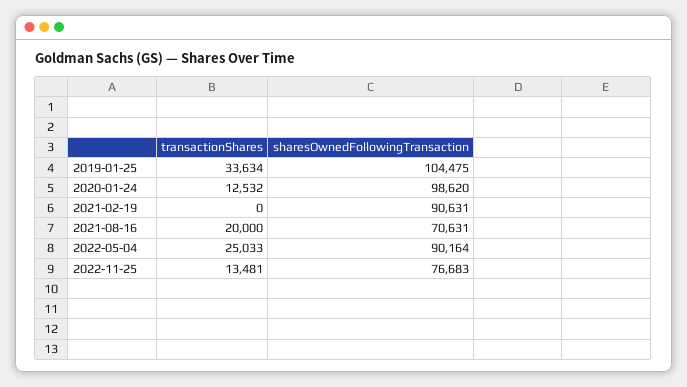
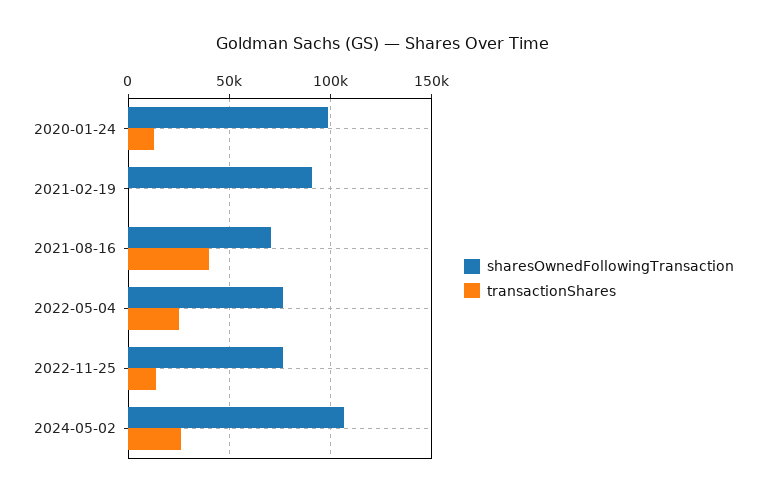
transactionShares, 2019-01-25: 33634 -> none
sharesOwnedFollowingTransaction, 2019-01-25: 104475 -> none
transactionShares, 2021-08-16: 20000 -> 40000
sharesOwnedFollowingTransaction, 2022-05-04: 90164 -> 75000
sharesOwnedFollowingTransaction, 2024-05-02: none -> 105000
transactionShares, 2024-05-02: none -> 25000

